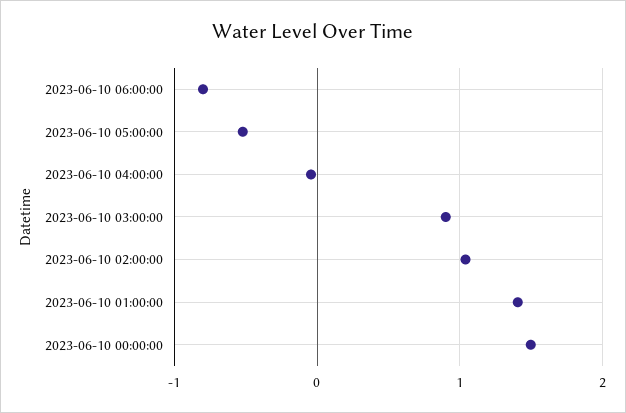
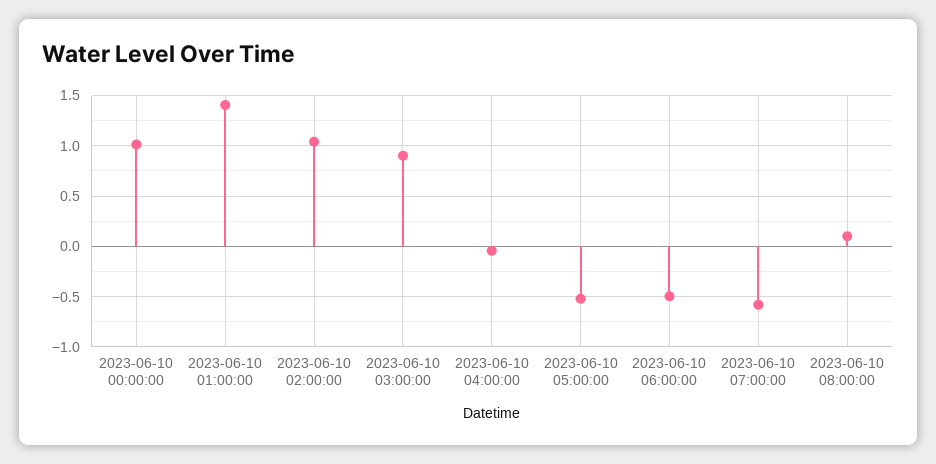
2023-06-10 06:00:00: -0.8 -> -0.5
2023-06-10 00:00:00: 1.5 -> 1
2023-06-10 07:00:00: none -> -0.6
2023-06-10 08:00:00: none -> 0.1

